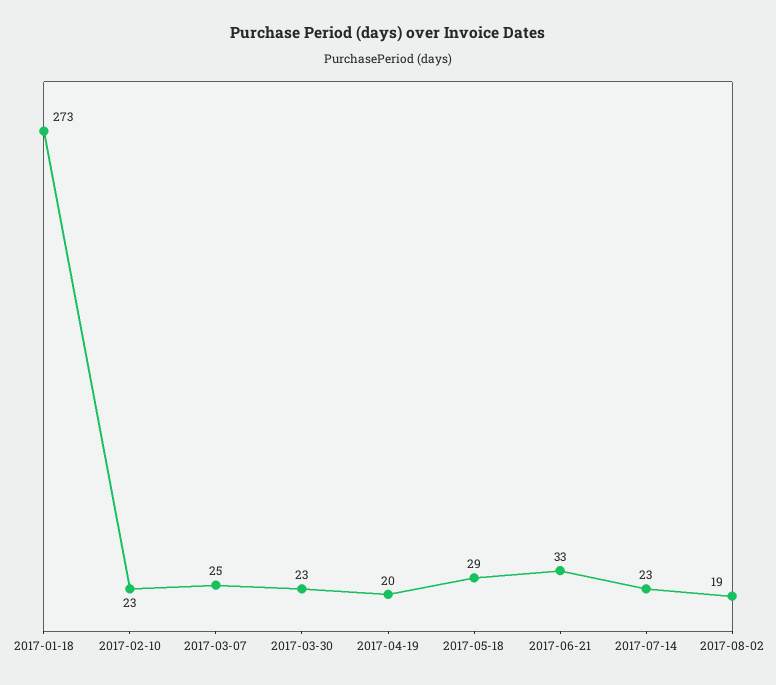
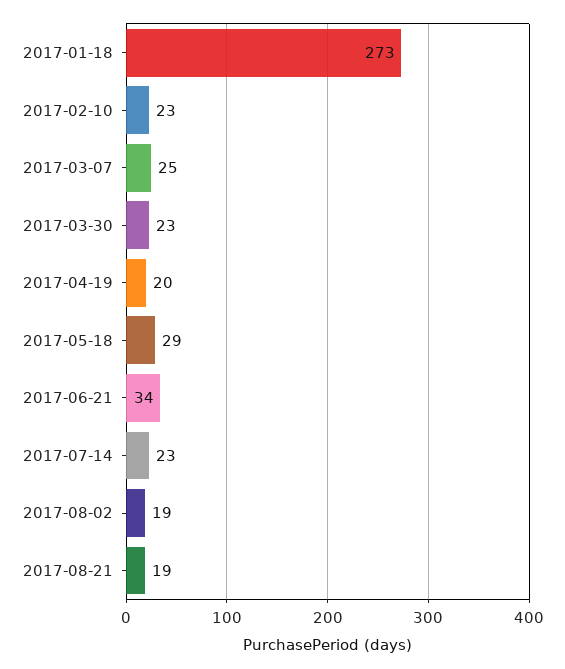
2017-06-21: 33 -> 34
2017-08-21: none -> 19

